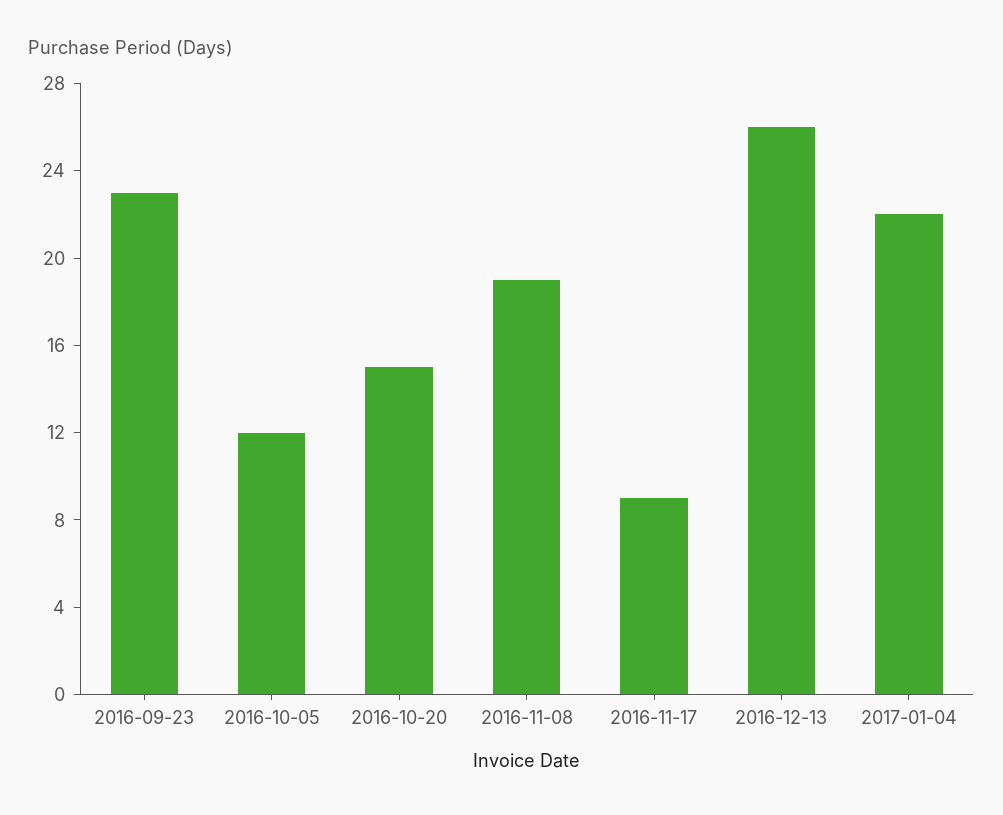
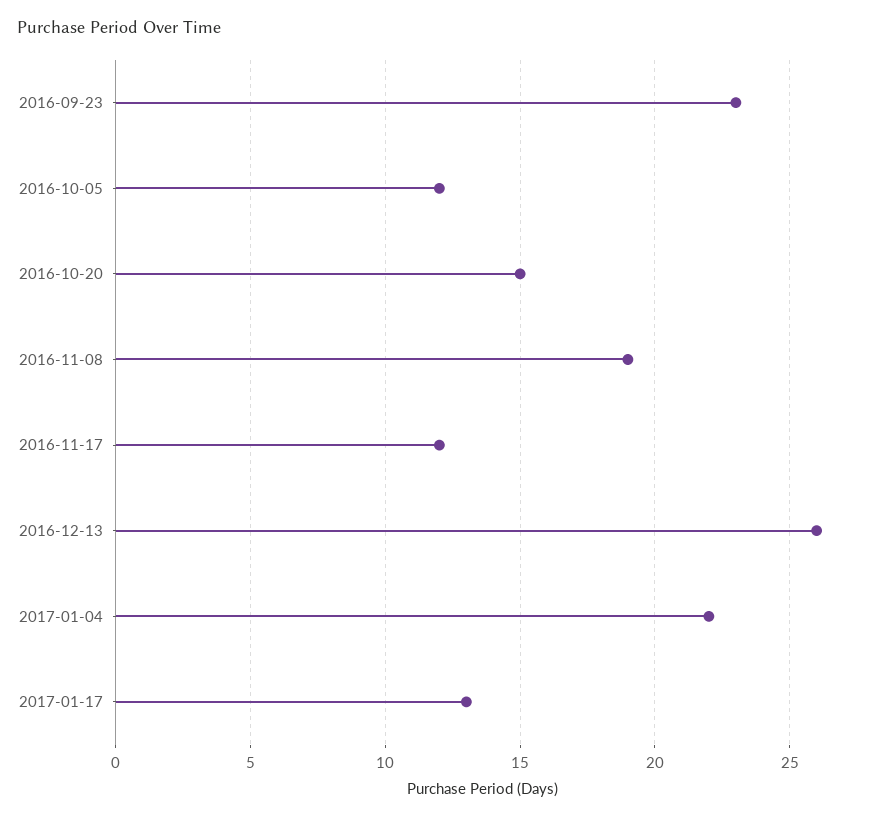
2016-11-17: 9 -> 12
2017-01-17: none -> 13

